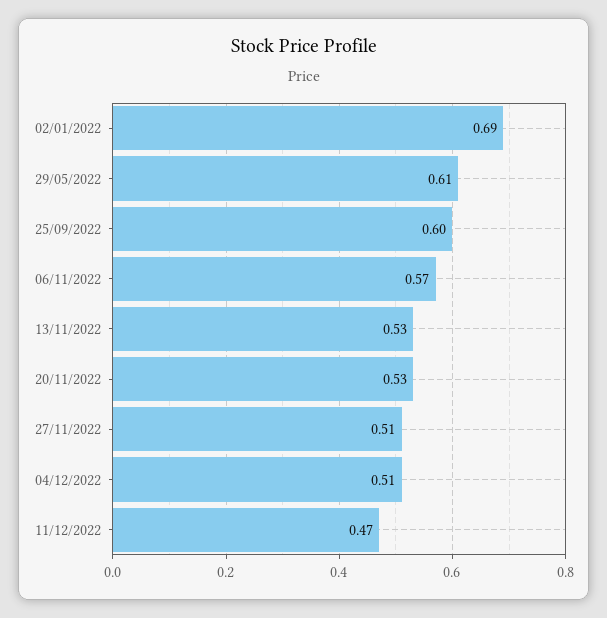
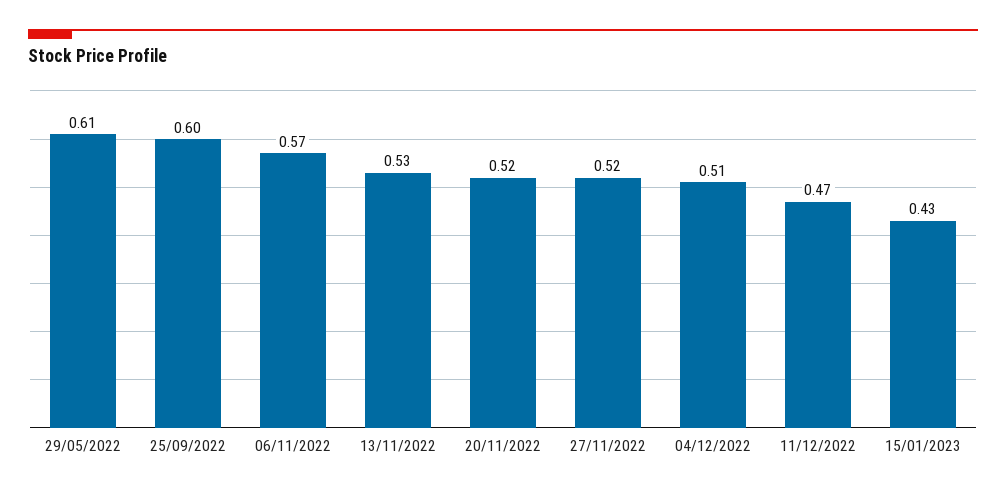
02/01/2022: 0.69 -> none
20/11/2022: 0.53 -> 0.52
27/11/2022: 0.51 -> 0.52
15/01/2023: none -> 0.43

